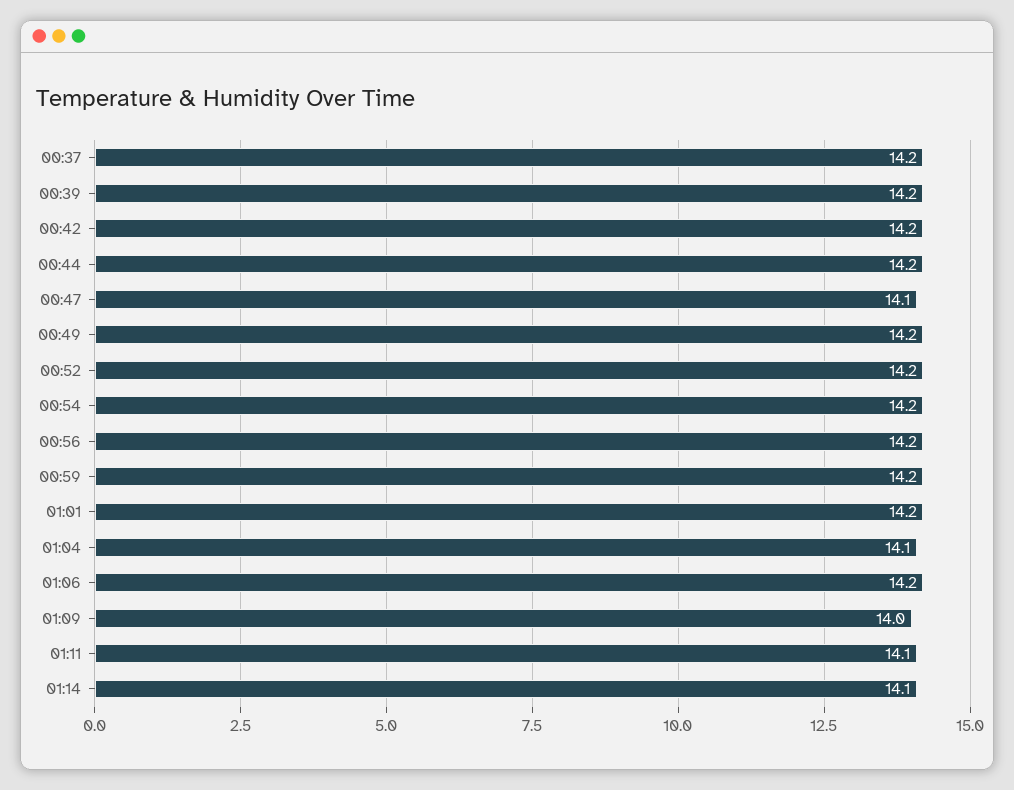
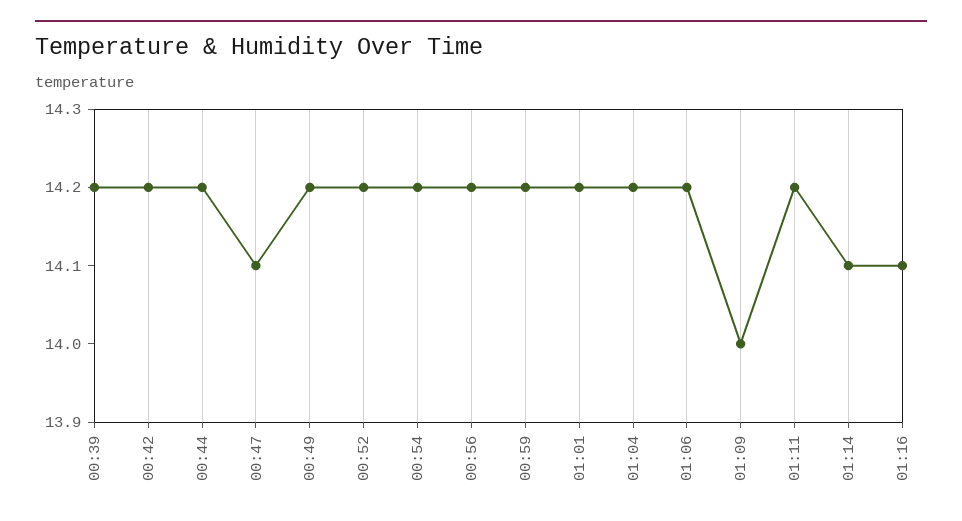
00:37: 14.2 -> none
01:04: 14.1 -> 14.2
01:11: 14.1 -> 14.2
01:16: none -> 14.1

